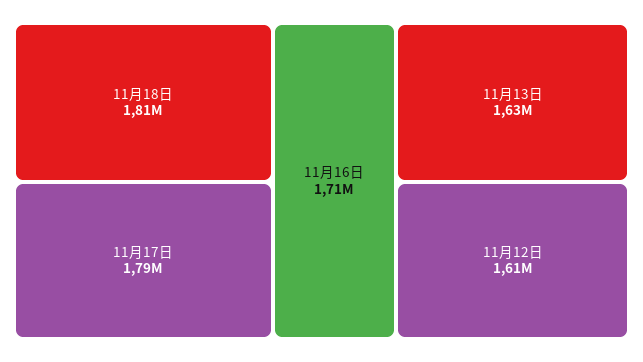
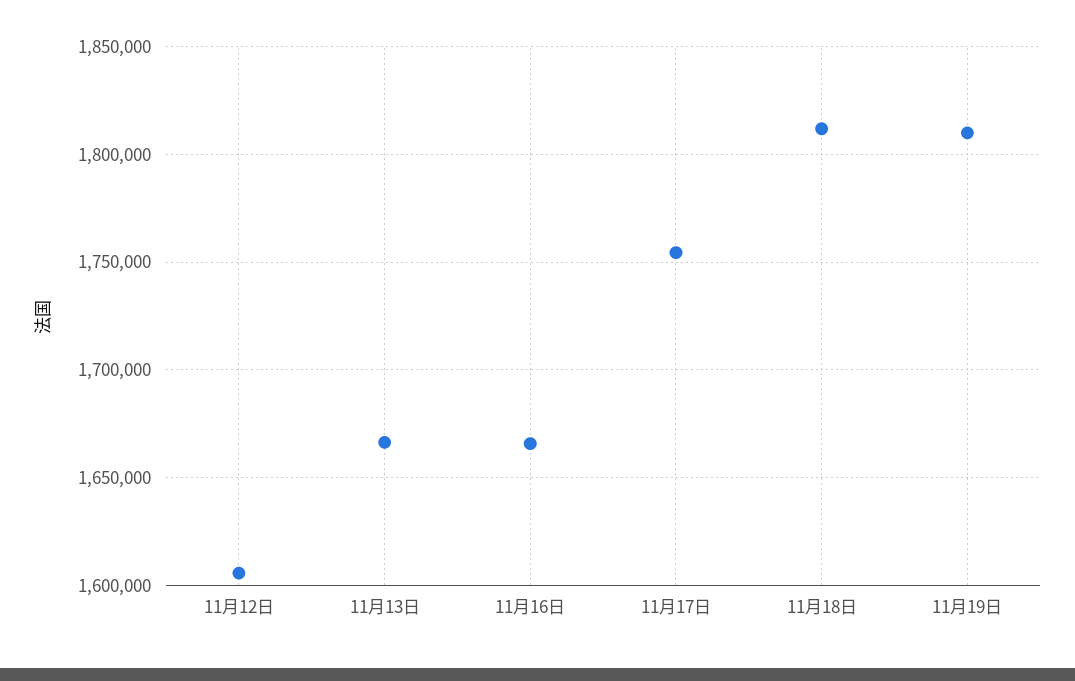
11月17日: 1790000 -> 1755000
11月16日: 1710000 -> 1665000
11月13日: 1630000 -> 1665000
11月19日: none -> 1810000

